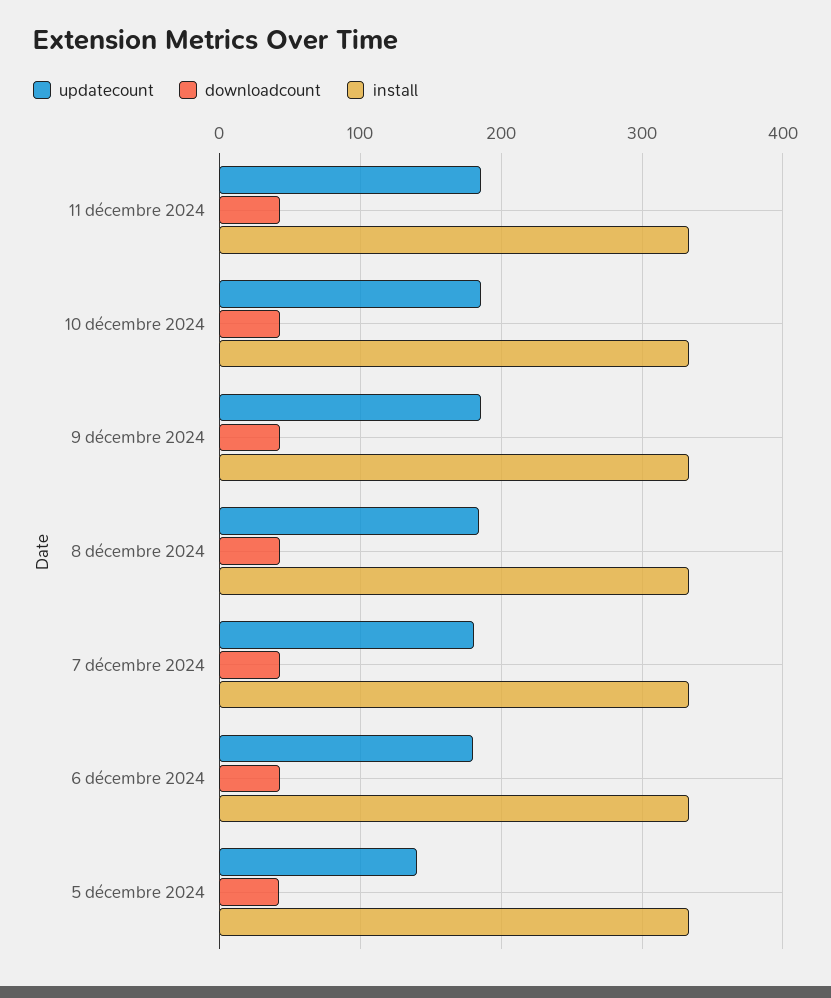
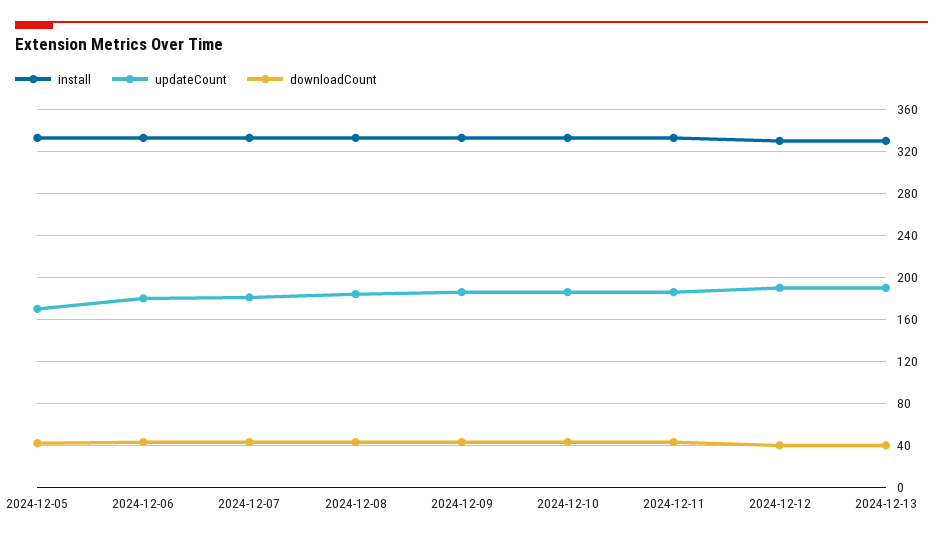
updatecount, 5 décembre 2024: 140 -> 170
install, 2024-12-12: none -> 330
updatecount, 2024-12-12: none -> 190
downloadcount, 2024-12-12: none -> 40
install, 2024-12-13: none -> 330
updatecount, 2024-12-13: none -> 190
downloadcount, 2024-12-13: none -> 40

